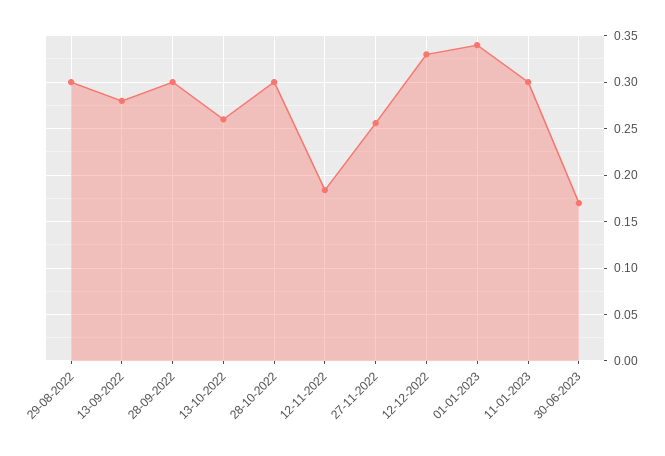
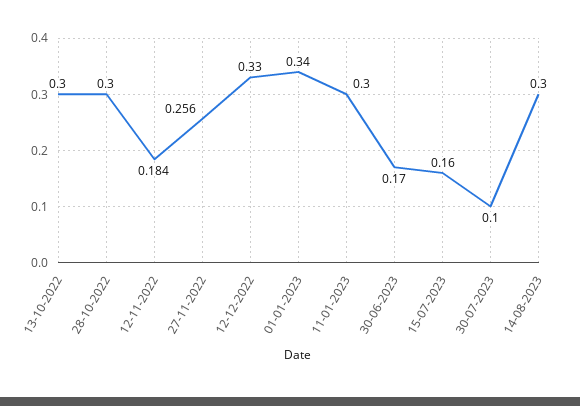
29-08-2022: 0.3 -> none
13-09-2022: 0.28 -> none
28-09-2022: 0.3 -> none
13-10-2022: 0.26 -> 0.3
15-07-2023: none -> 0.16
30-07-2023: none -> 0.1
14-08-2023: none -> 0.3

